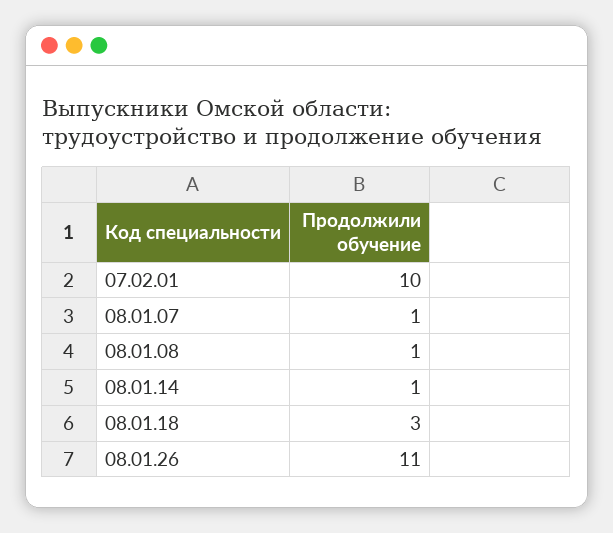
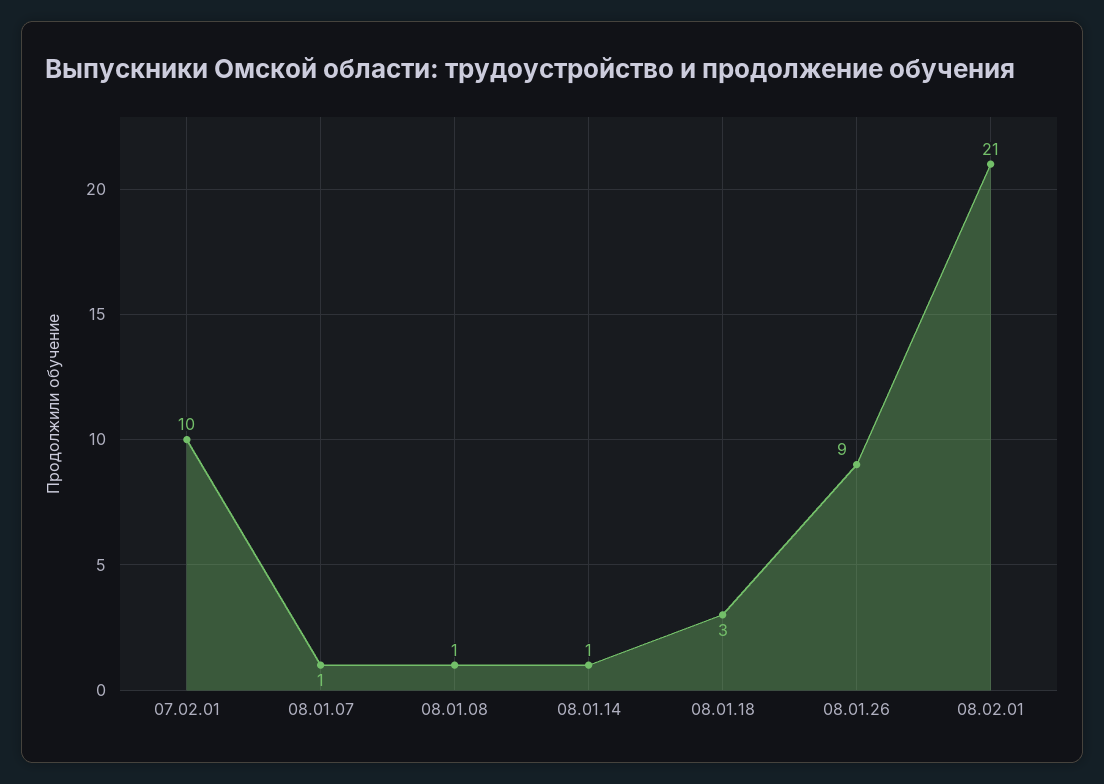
08.01.26: 11 -> 9
08.02.01: none -> 21

